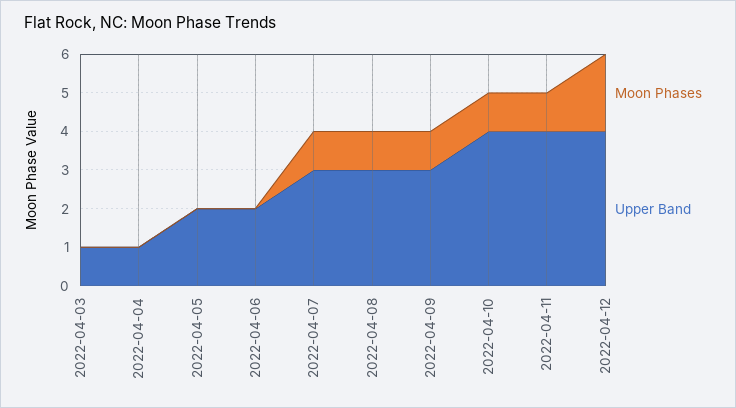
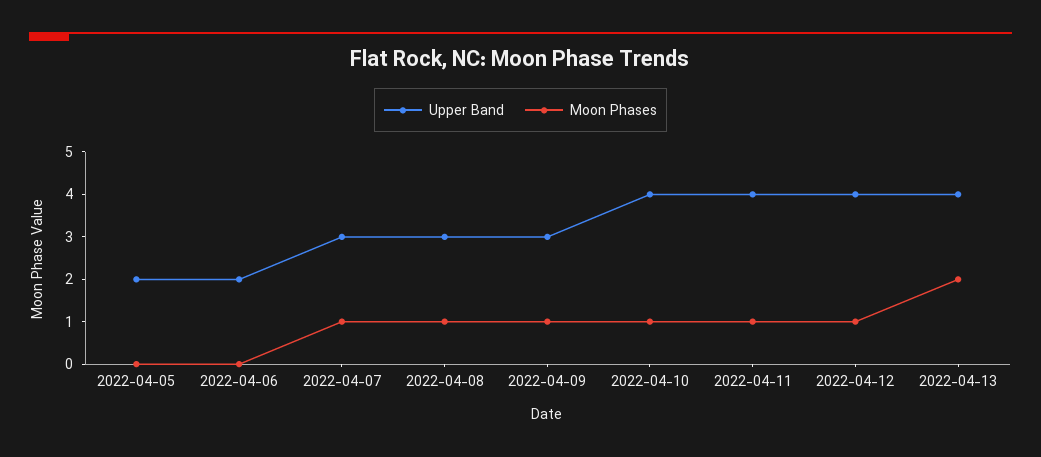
Moon Phases, 2022-04-03: 0 -> none
Upper Band, 2022-04-03: 1 -> none
Moon Phases, 2022-04-04: 0 -> none
Upper Band, 2022-04-04: 1 -> none
Moon Phases, 2022-04-12: 2 -> 1
Upper Band, 2022-04-13: none -> 4
Moon Phases, 2022-04-13: none -> 2

